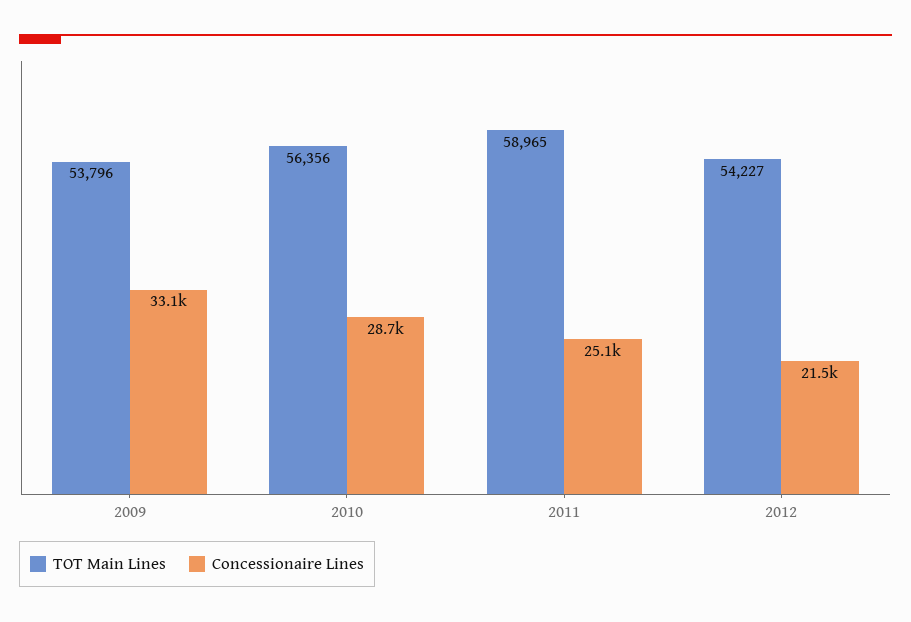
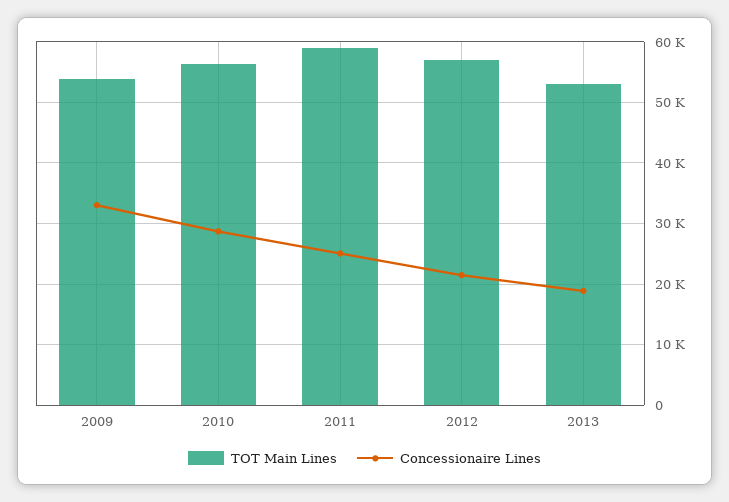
TOT Main Lines, 2012: 54227 -> 57000
TOT Main Lines, 2013: none -> 53000
Concessionaire Lines, 2013: none -> 19000

